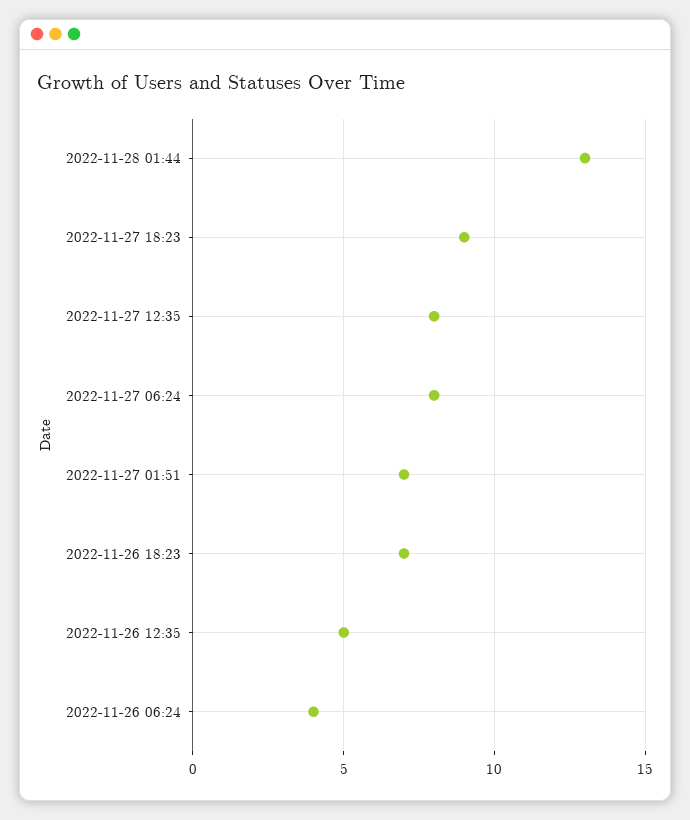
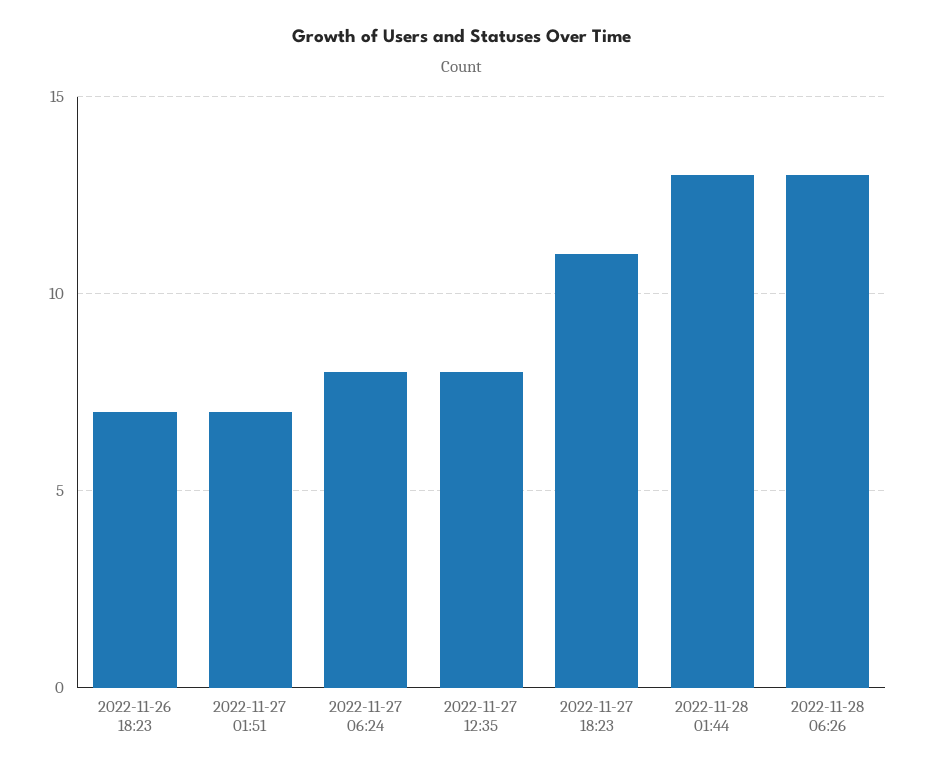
2022-11-27 18:23: 9 -> 11
2022-11-26 12:35: 5 -> none
2022-11-26 06:24: 4 -> none
2022-11-28 06:26: none -> 13

